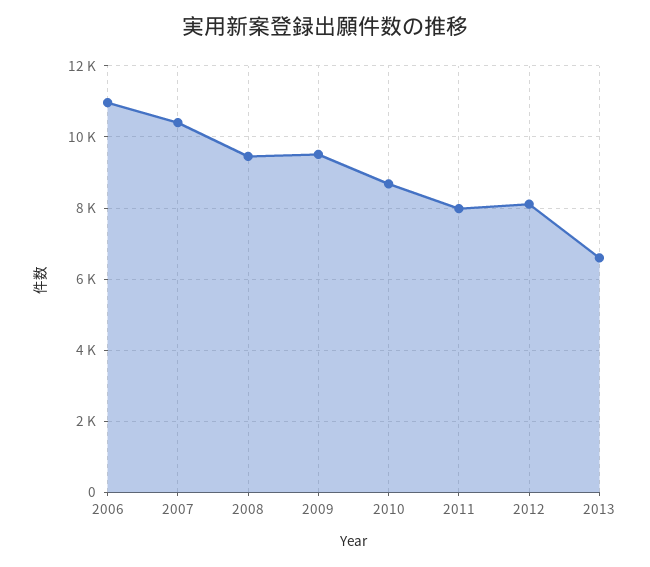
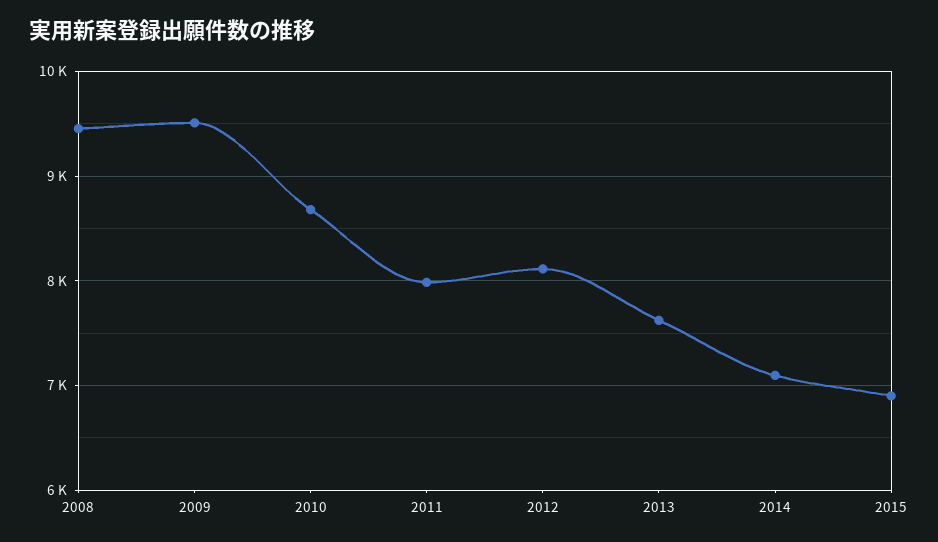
2006: 11000 -> none
2007: 10400 -> none
2013: 6600 -> 7600
2014: none -> 7100
2015: none -> 6900

